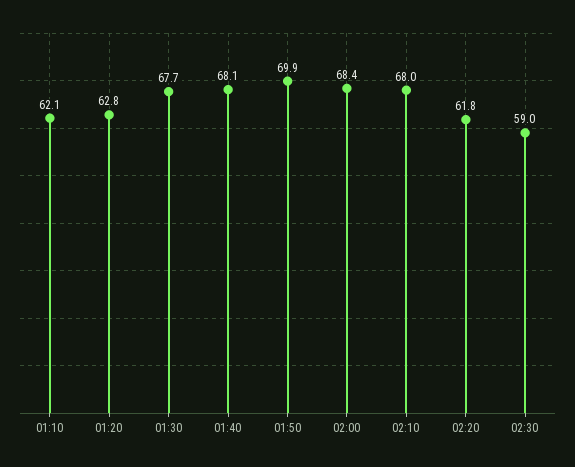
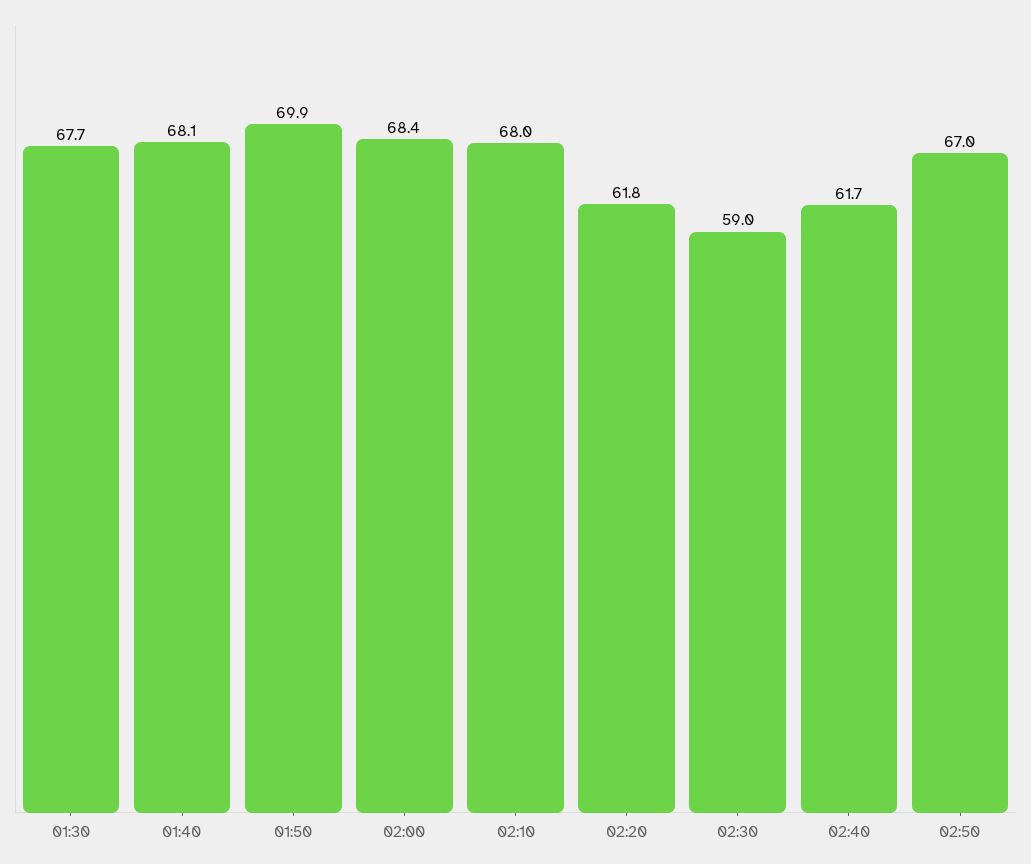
01:10: 62.1 -> none
01:20: 62.8 -> none
02:40: none -> 61.7
02:50: none -> 67

